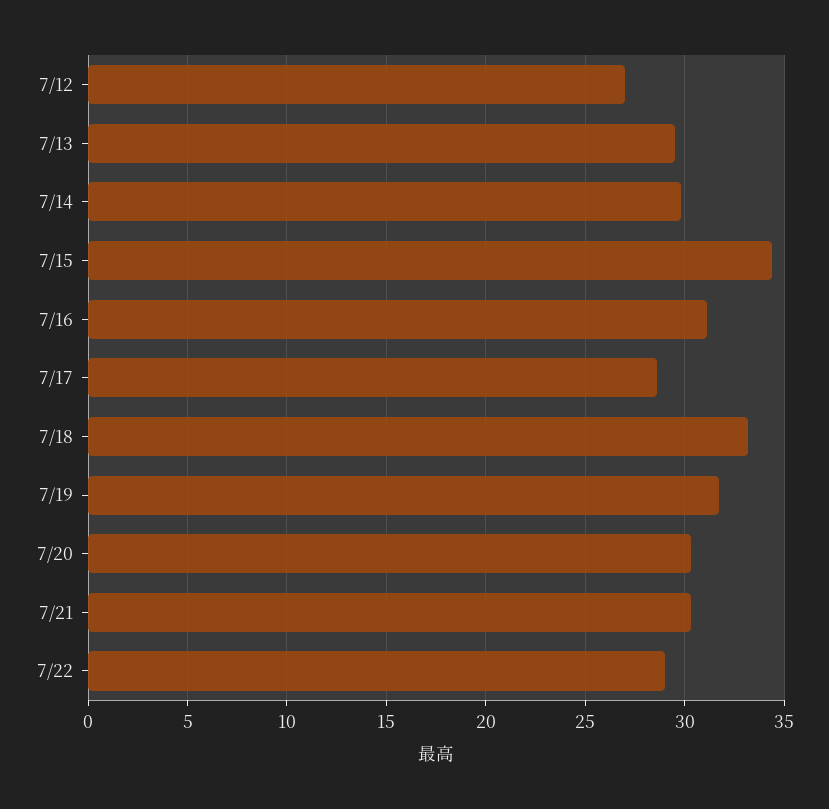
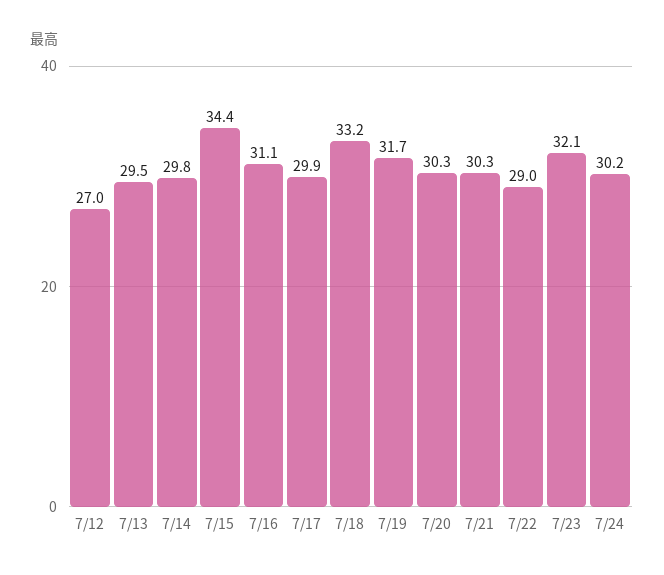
7/17: 28.5 -> 29.9
7/23: none -> 32.1
7/24: none -> 30.2

